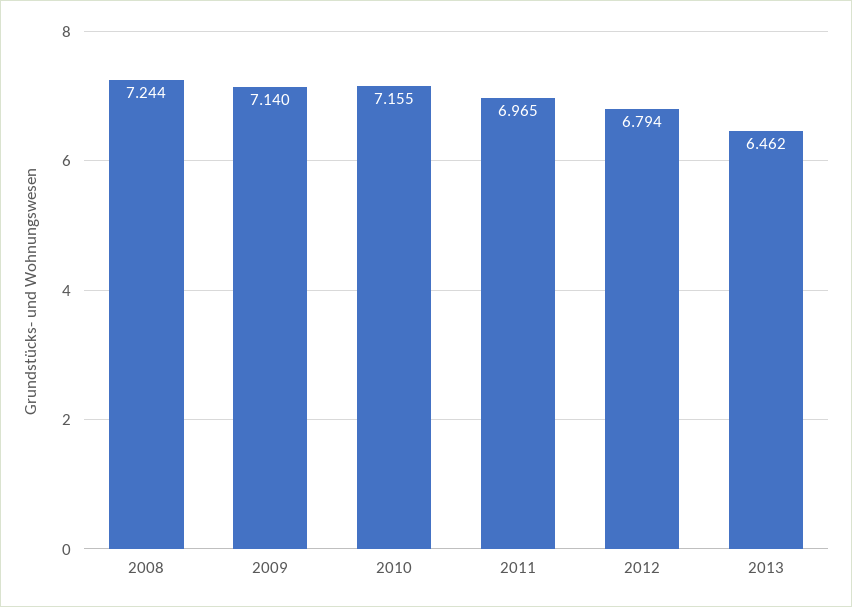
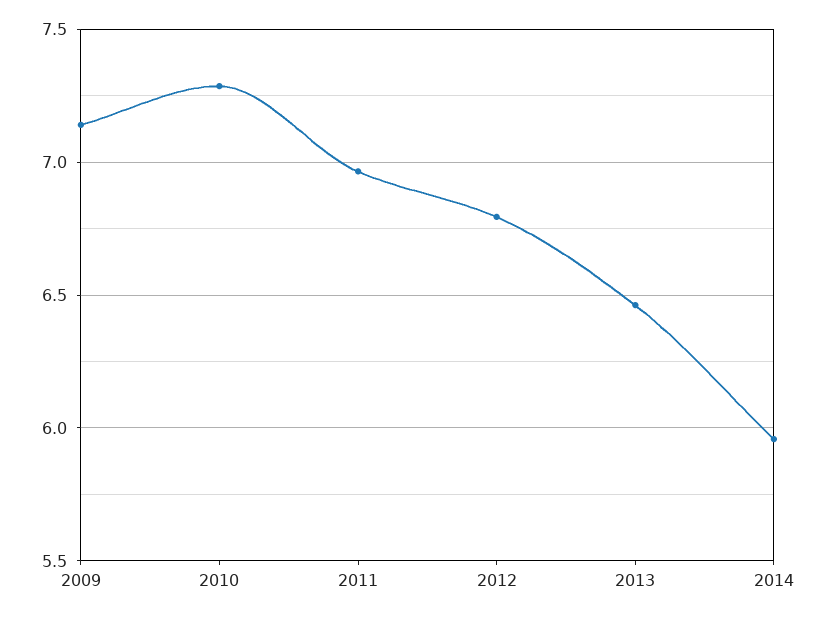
2008: 7.244 -> none
2010: 7.155 -> 7.3
2014: none -> 5.95

